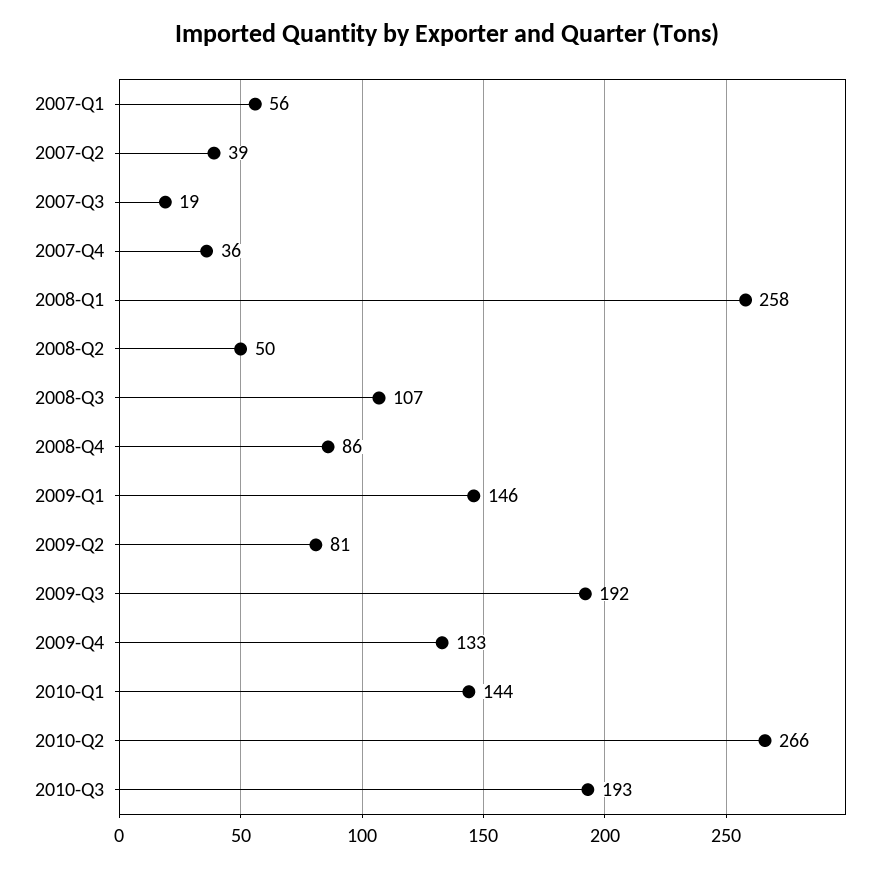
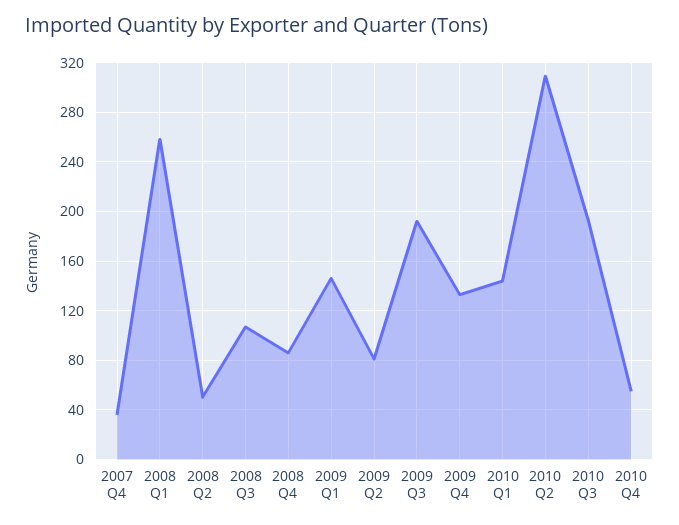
2007-Q1: 56 -> none
2007-Q2: 39 -> none
2007-Q3: 19 -> none
2010-Q2: 266 -> 310
2010 Q4: none -> 55

